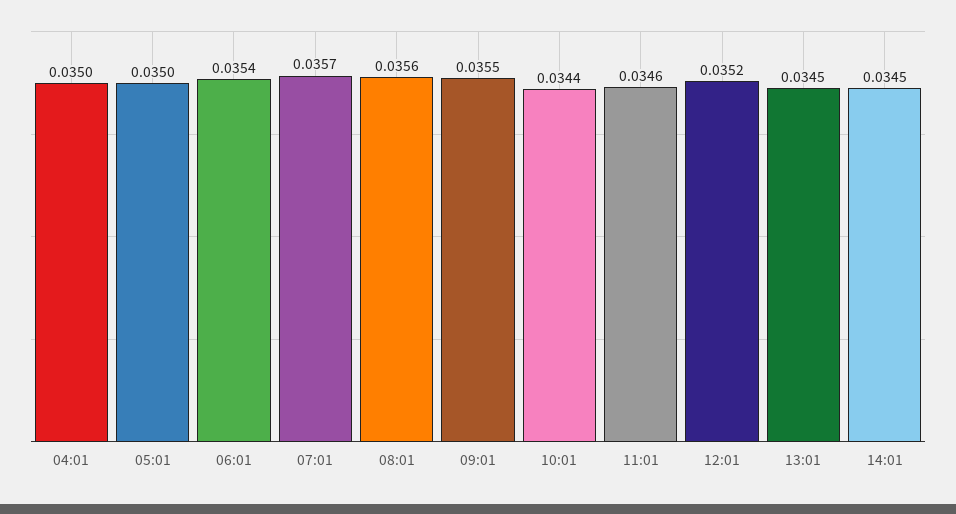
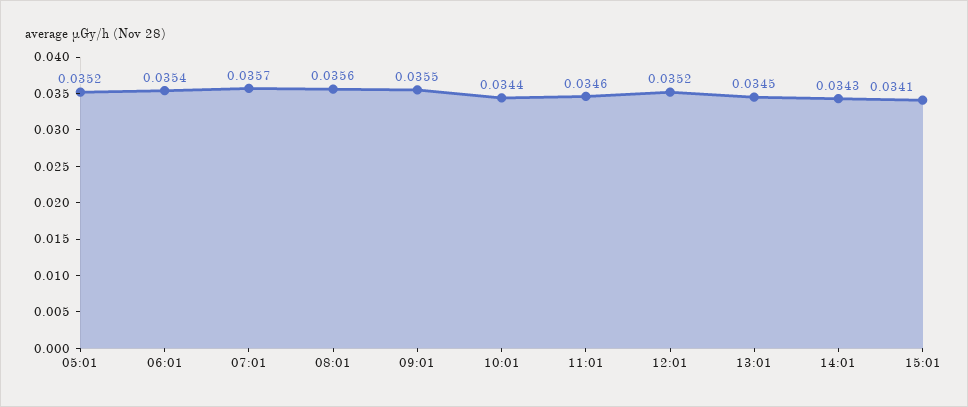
04:01: 0.035 -> none
05:01: 0.035 -> 0.0352
14:01: 0.0345 -> 0.0343
15:01: none -> 0.0341

